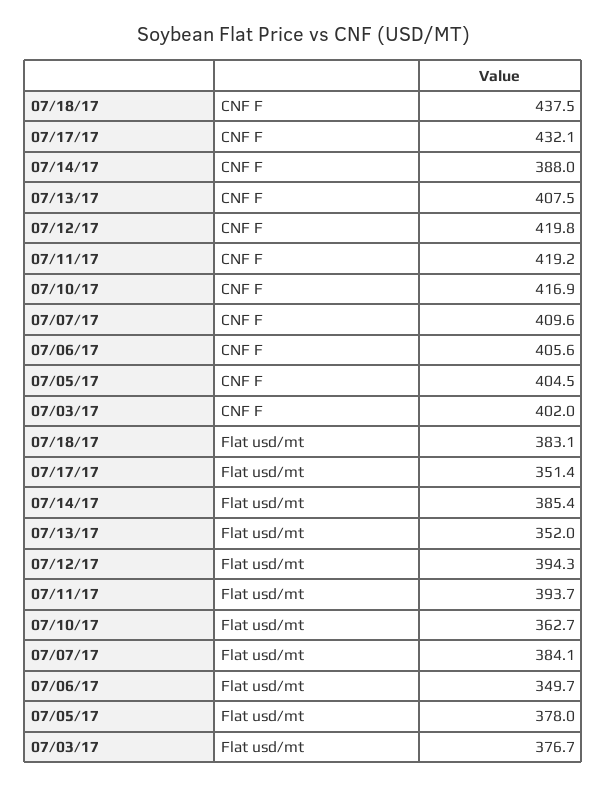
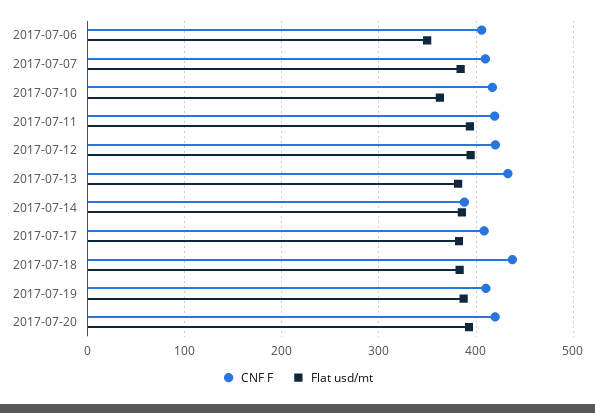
CNF F, 07/17/17: 432.1 -> 410
CNF F, 07/13/17: 407.5 -> 430
CNF F, 07/05/17: 404.5 -> none
CNF F, 07/03/17: 402 -> none
Flat usd/mt, 07/17/17: 351.4 -> 380
Flat usd/mt, 07/13/17: 352 -> 380
Flat usd/mt, 07/05/17: 378 -> none
Flat usd/mt, 07/03/17: 376.7 -> none
CNF F, 2017-07-19: none -> 410
Flat usd/mt, 2017-07-19: none -> 390
CNF F, 2017-07-20: none -> 420
Flat usd/mt, 2017-07-20: none -> 390

